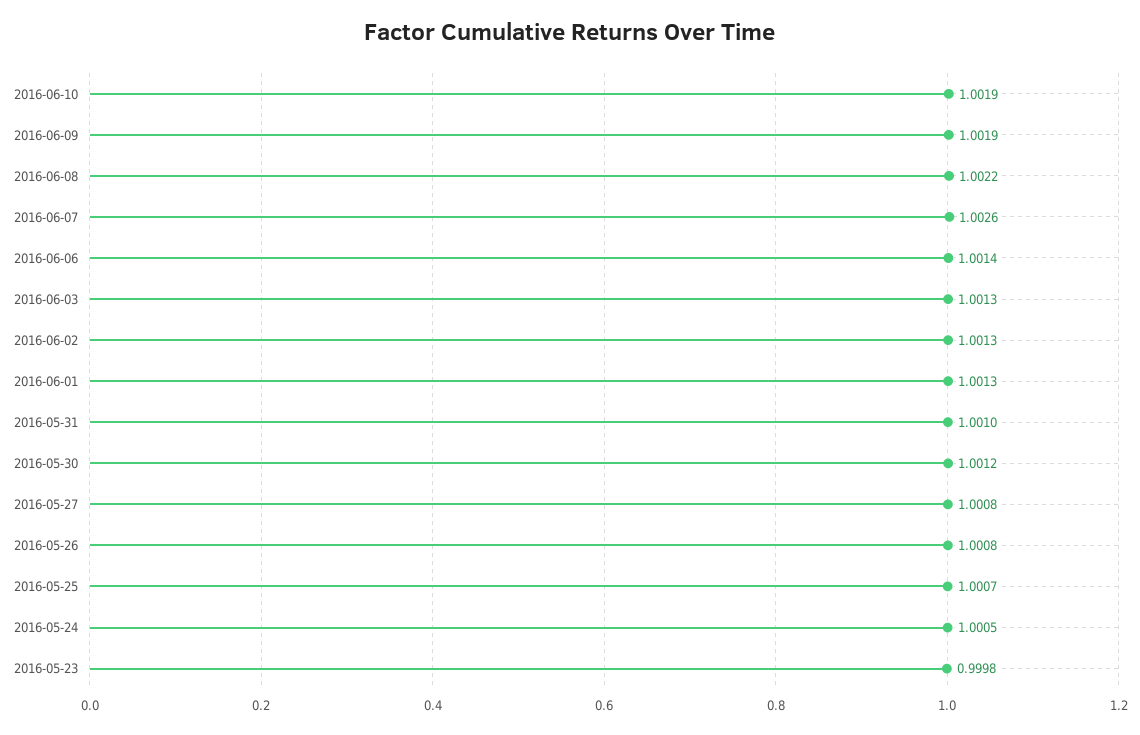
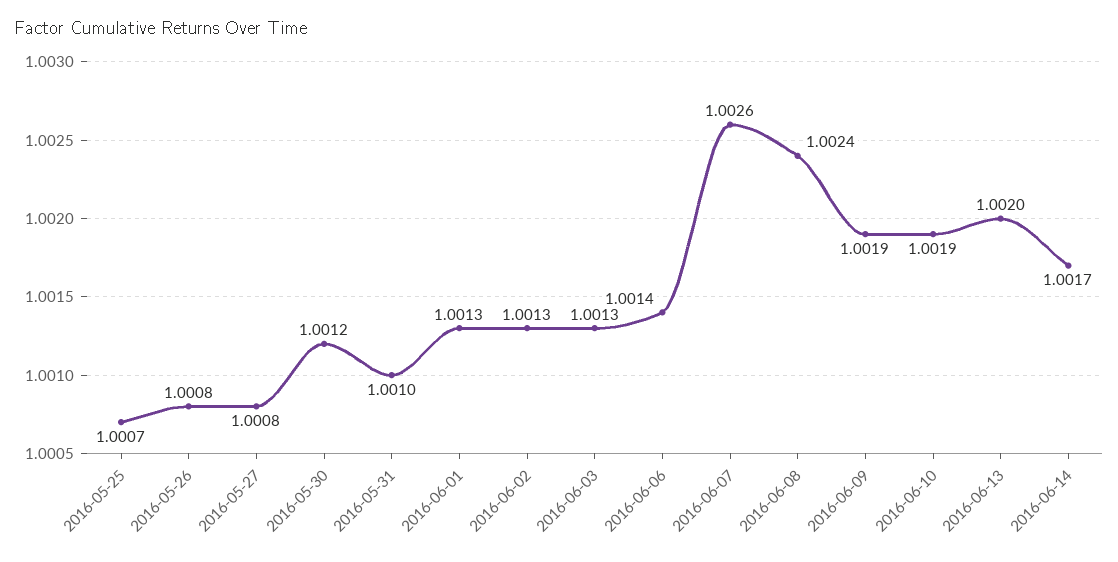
2016-06-08: 1.0022 -> 1.0024
2016-05-24: 1.0005 -> none
2016-05-23: 0.9998 -> none
2016-06-13: none -> 1.002
2016-06-14: none -> 1.0017

